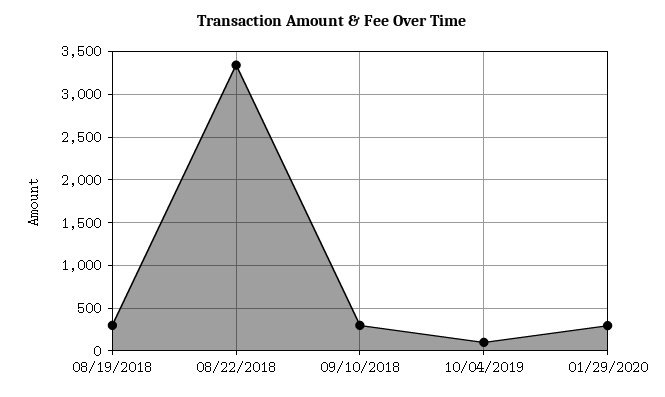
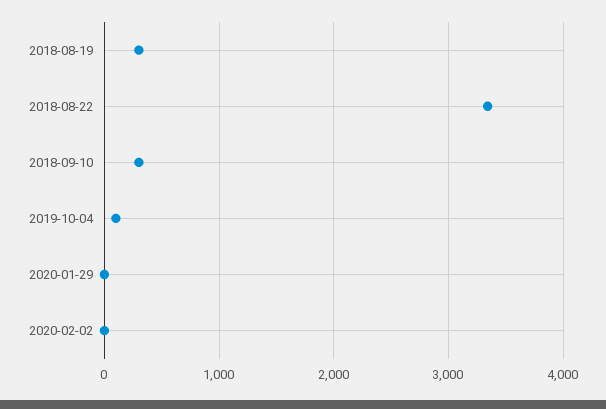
01/29/2020: 300 -> 0
2020-02-02: none -> 0

